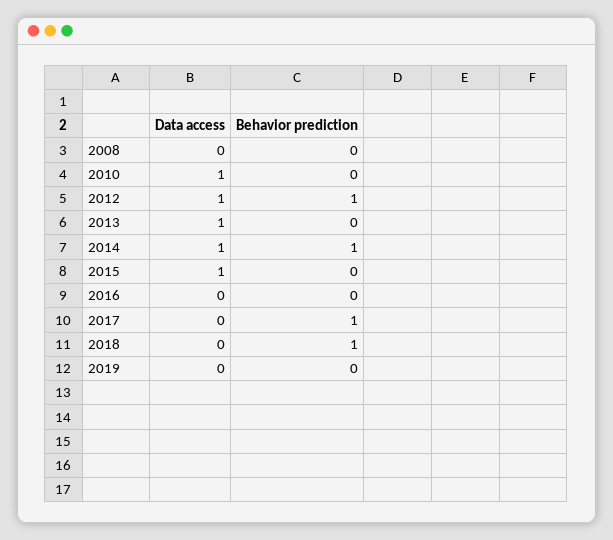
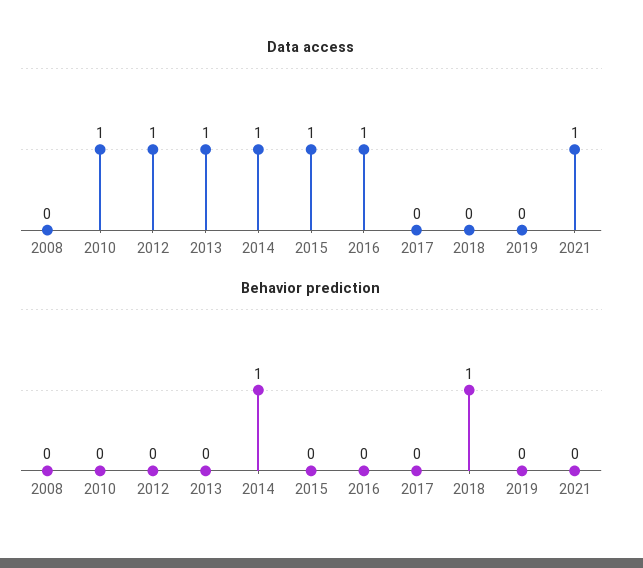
Behavior prediction, 2012: 1 -> 0
Data access, 2016: 0 -> 1
Behavior prediction, 2017: 1 -> 0
Data access, 2021: none -> 1
Behavior prediction, 2021: none -> 0

